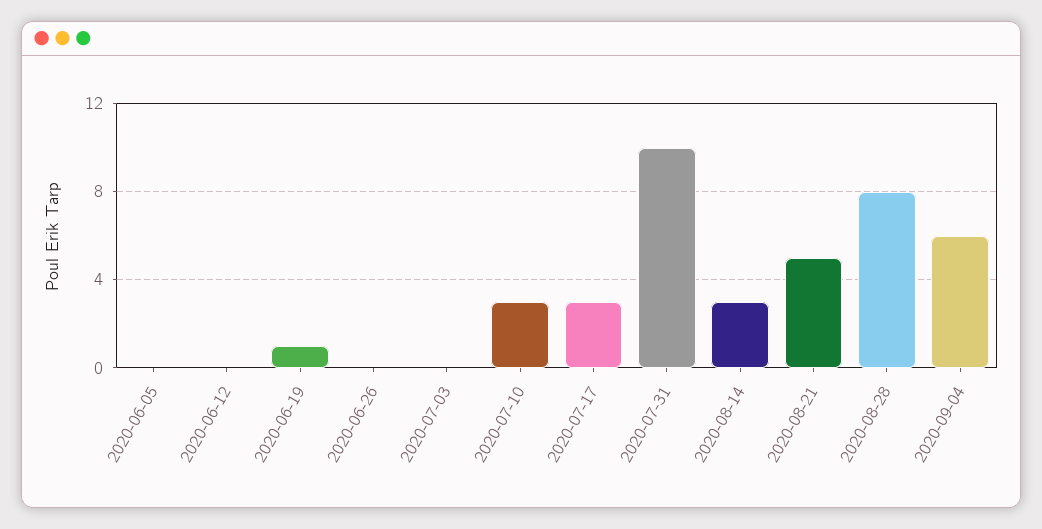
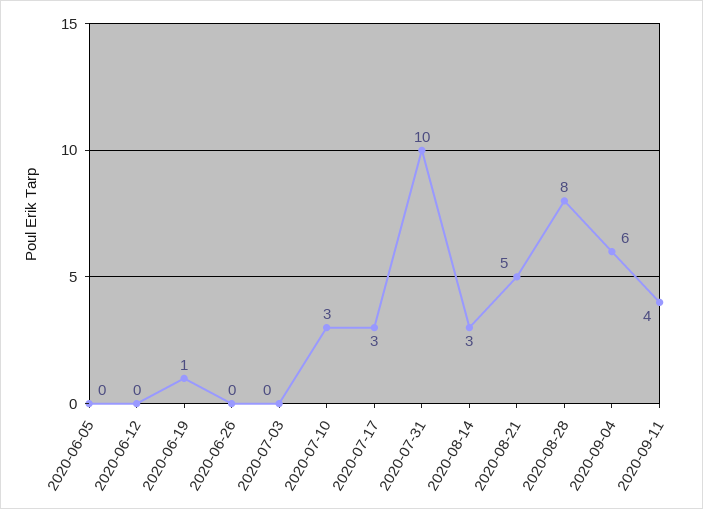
2020-09-11: none -> 4

